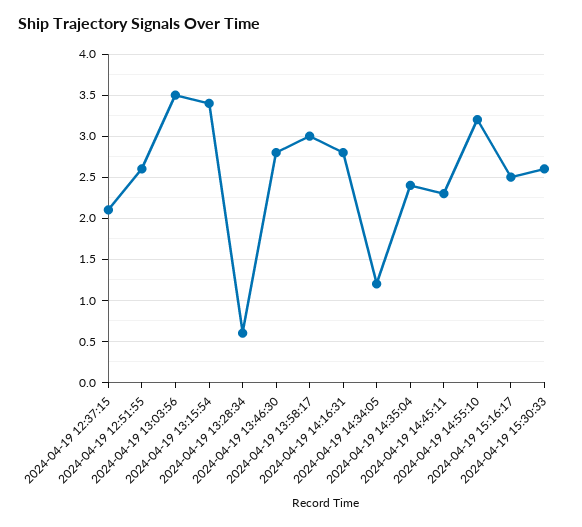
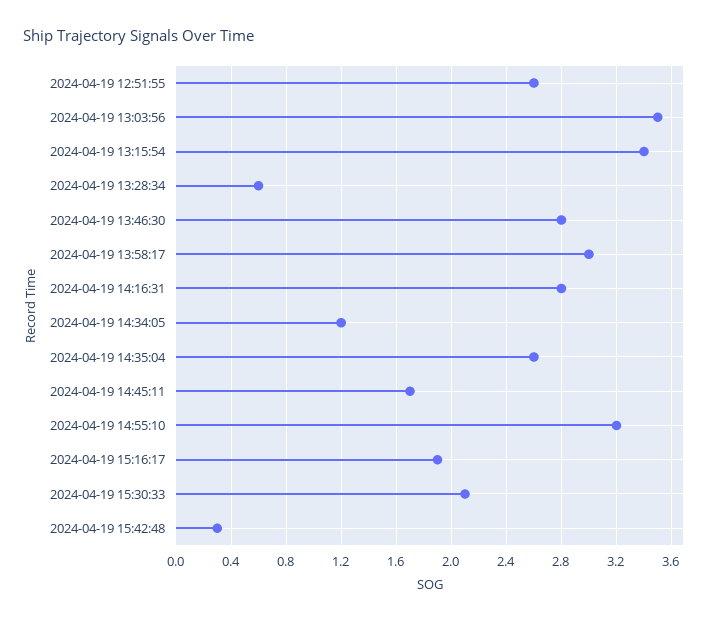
2024-04-19 12:37:15: 2.1 -> none
2024-04-19 14:35:04: 2.4 -> 2.6
2024-04-19 14:45:11: 2.3 -> 1.7
2024-04-19 15:16:17: 2.5 -> 1.9
2024-04-19 15:30:33: 2.6 -> 2.1
2024-04-19 15:42:48: none -> 0.3

